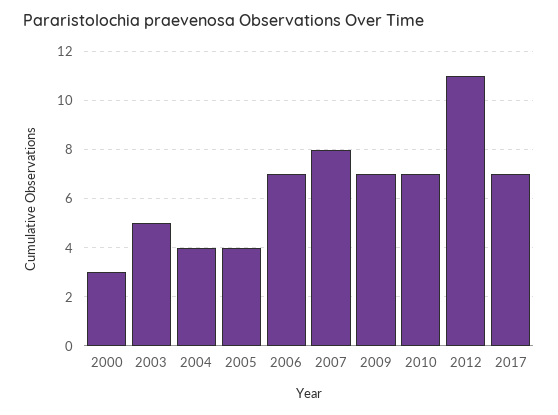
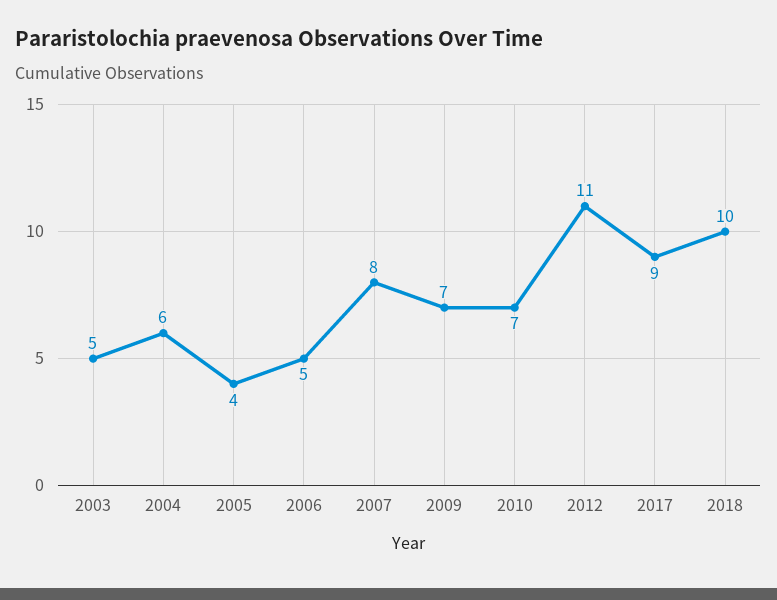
2000: 3 -> none
2004: 4 -> 6
2006: 7 -> 5
2017: 7 -> 9
2018: none -> 10

